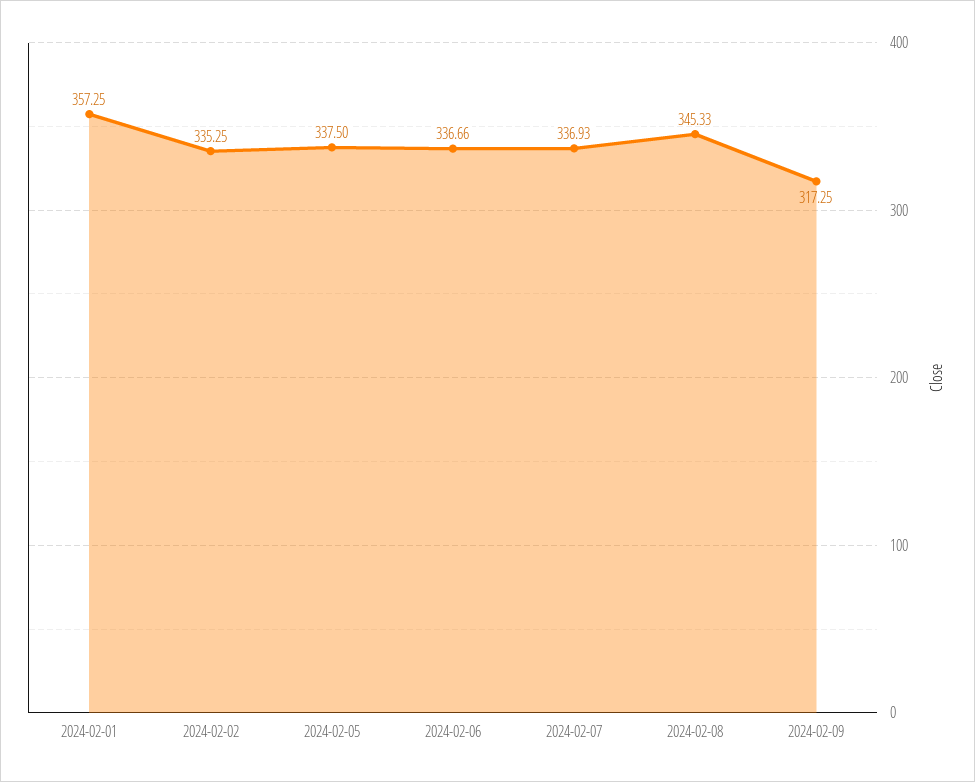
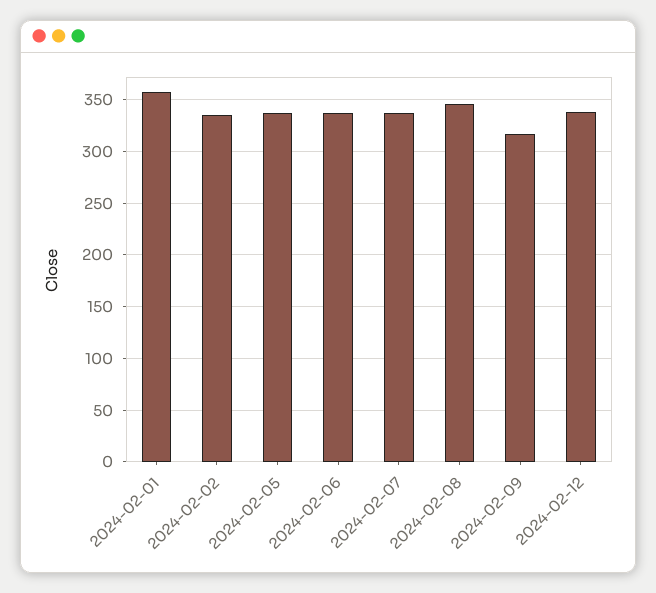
2024-02-12: none -> 340

